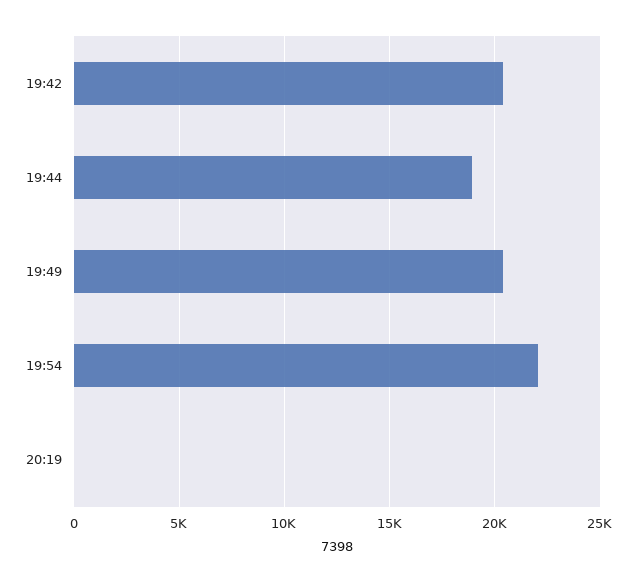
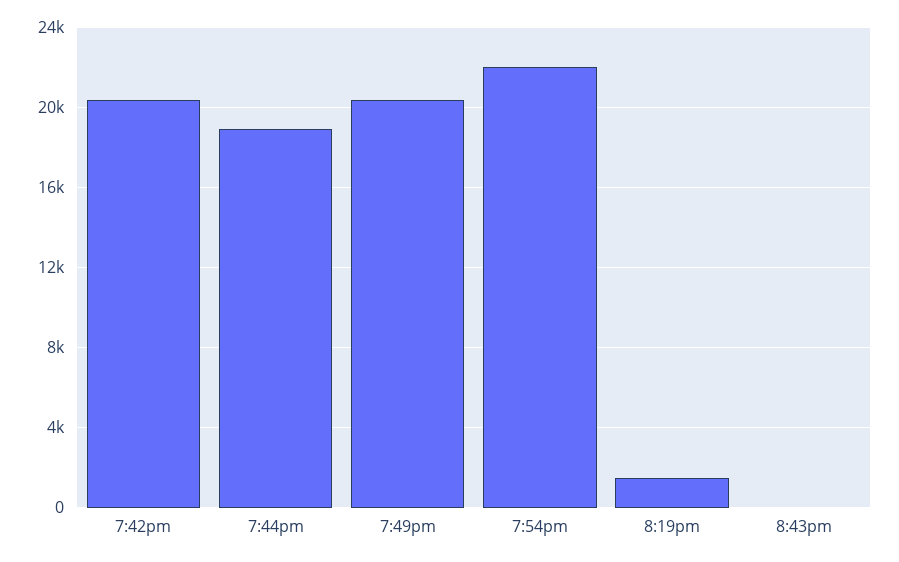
20:19: 0 -> 1500
8:43pm: none -> 0

